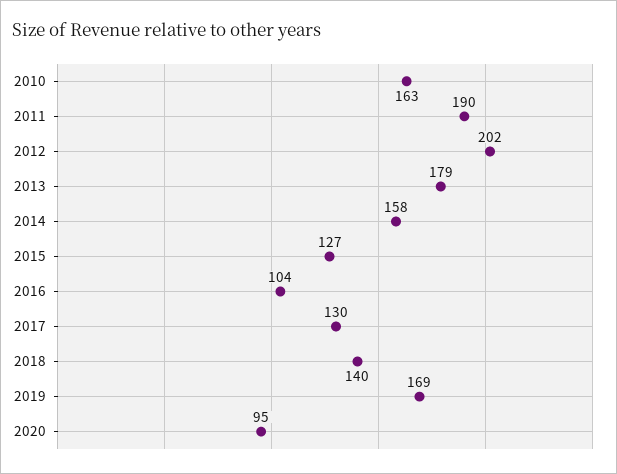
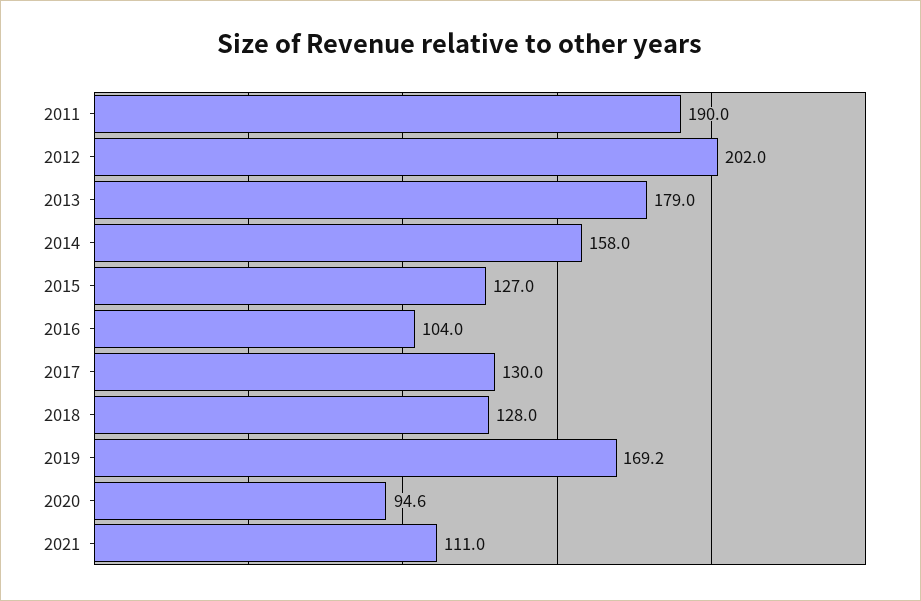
2010: 163 -> none
2018: 140 -> 128
2021: none -> 111

